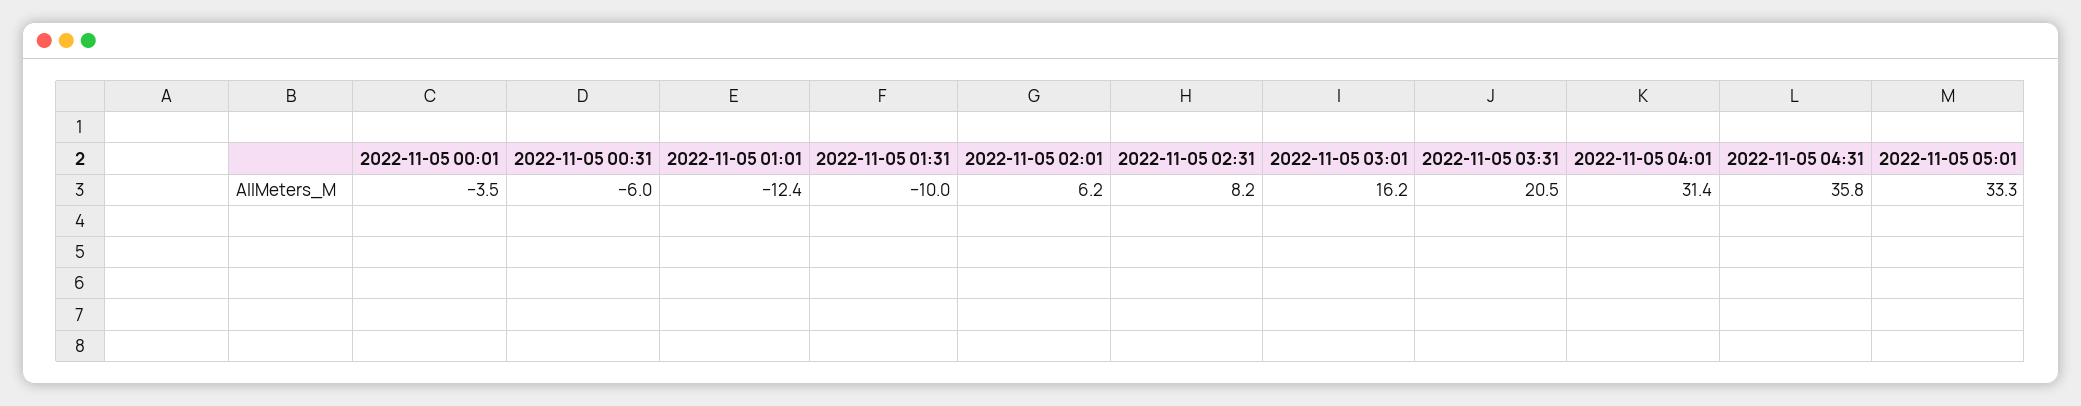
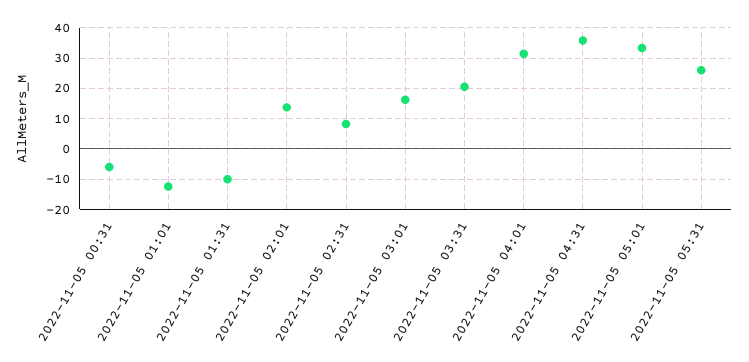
2022-11-05 00:01: -3.5 -> none
2022-11-05 02:01: 6.2 -> 14
2022-11-05 05:31: none -> 26

